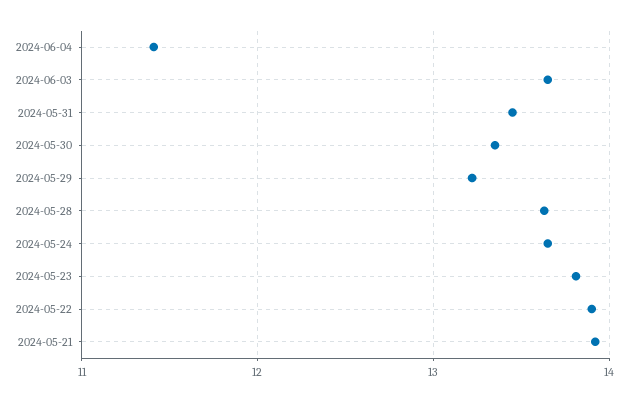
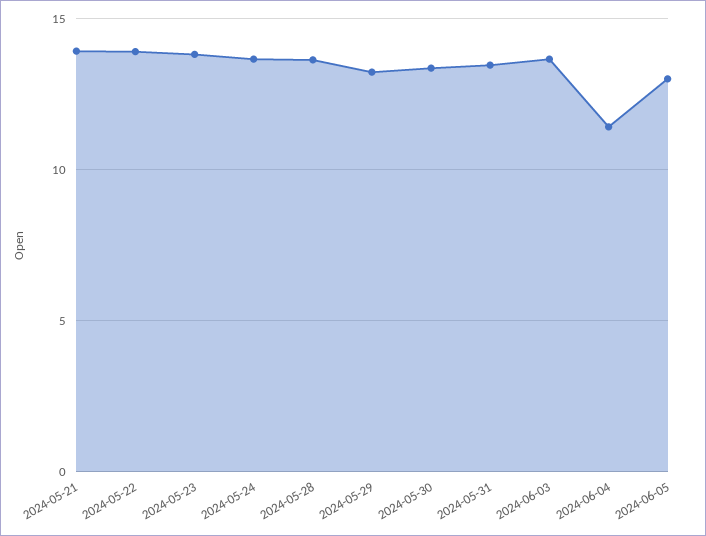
2024-06-05: none -> 13

